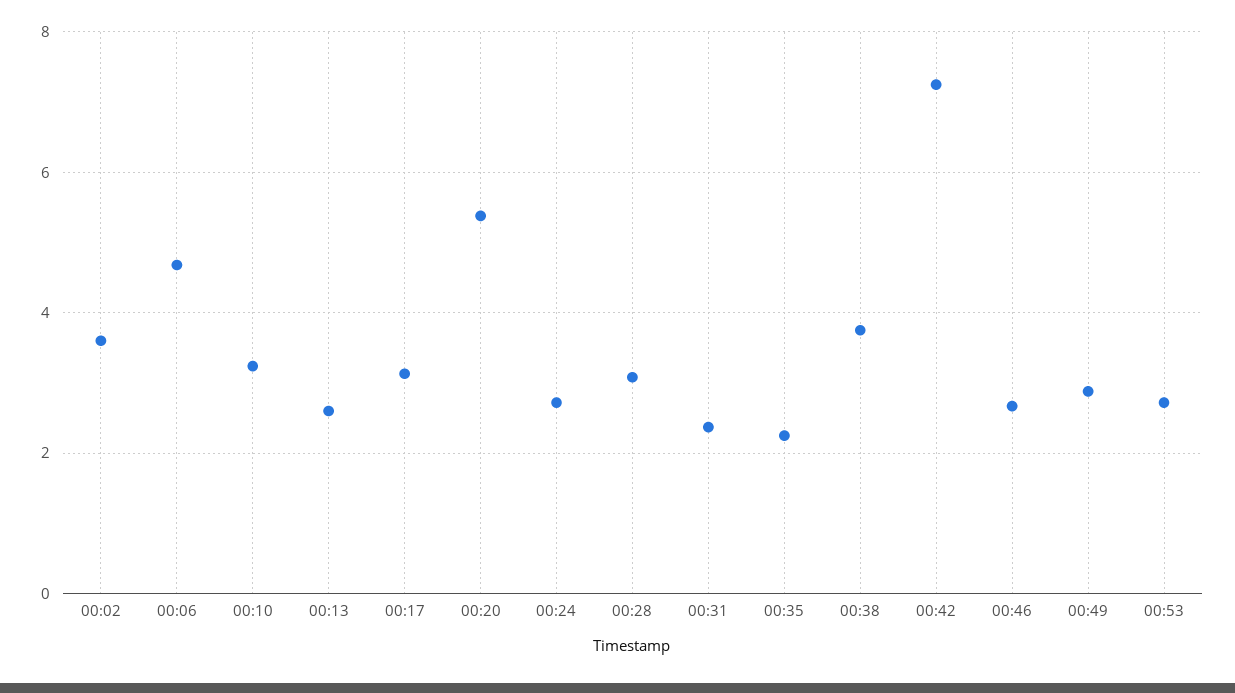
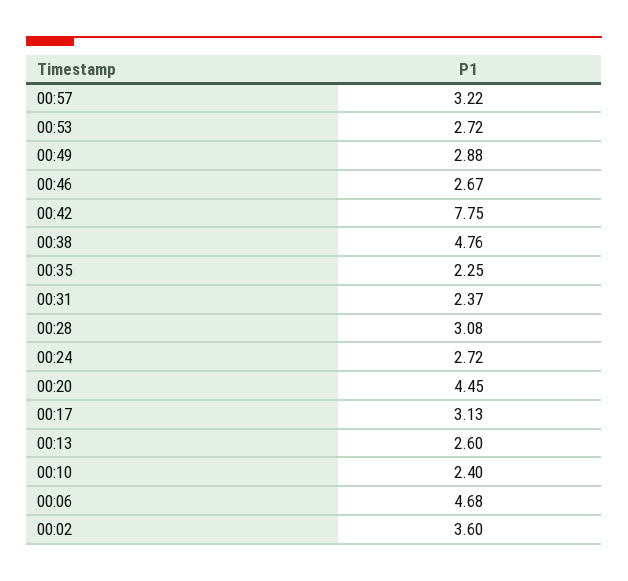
00:10: 3.2 -> 2.4
00:20: 5.4 -> 4.45
00:38: 3.8 -> 4.76
00:42: 7.2 -> 7.75
00:57: none -> 3.22

